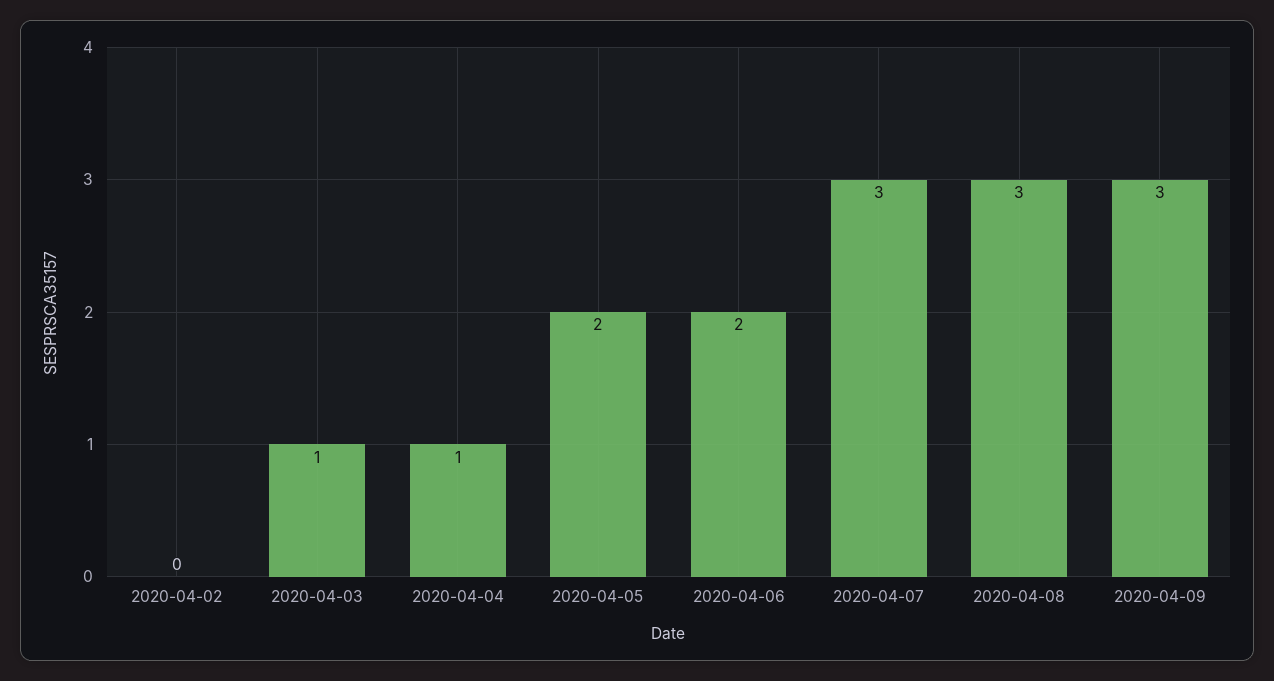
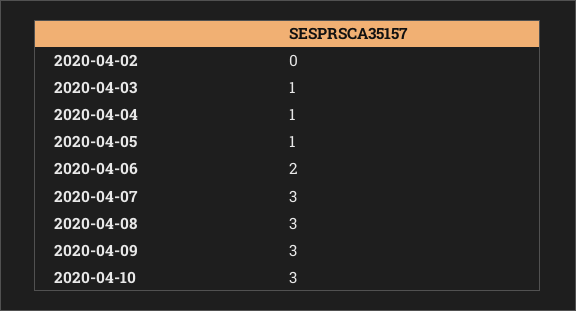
2020-04-05: 2 -> 1
2020-04-10: none -> 3

